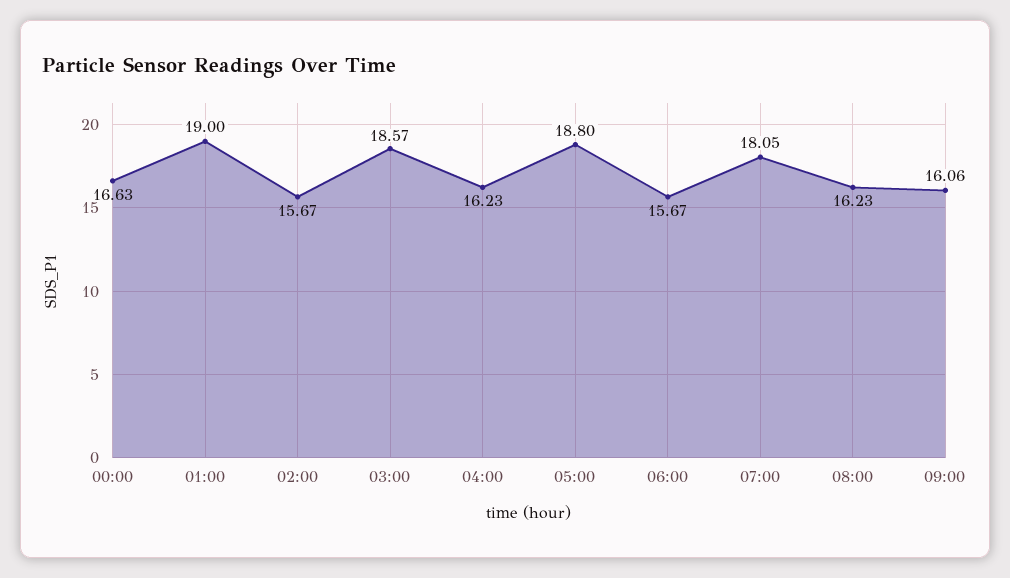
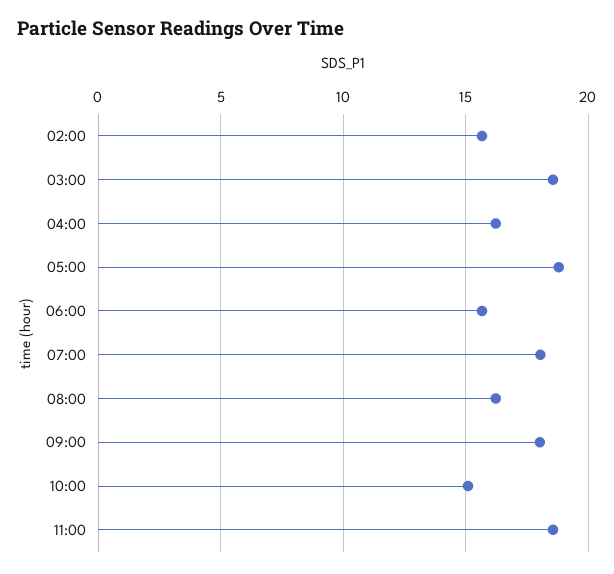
00:00: 16.63 -> none
01:00: 19 -> none
09:00: 16.06 -> 18
10:00: none -> 15
11:00: none -> 18.5

